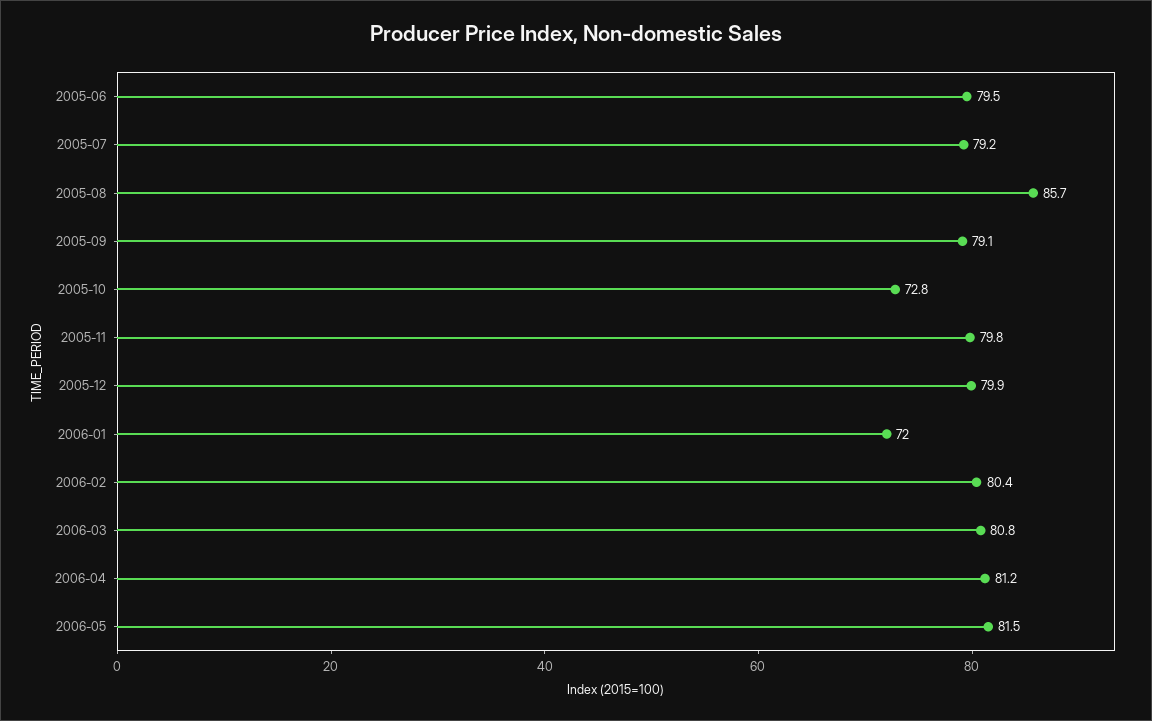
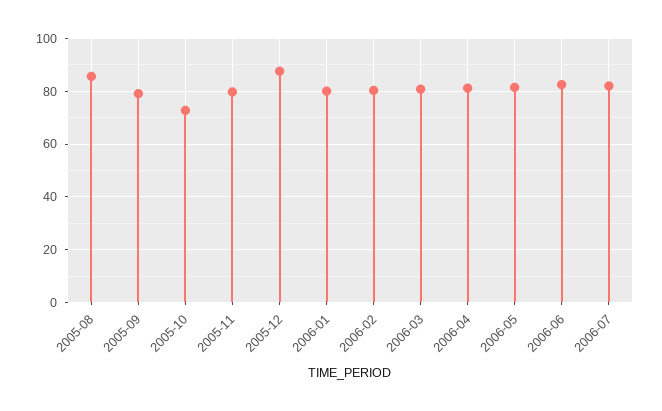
2005-06: 79.5 -> none
2005-07: 79.2 -> none
2005-12: 79.9 -> 87.5
2006-01: 72 -> 80
2006-06: none -> 82.5
2006-07: none -> 82.5

